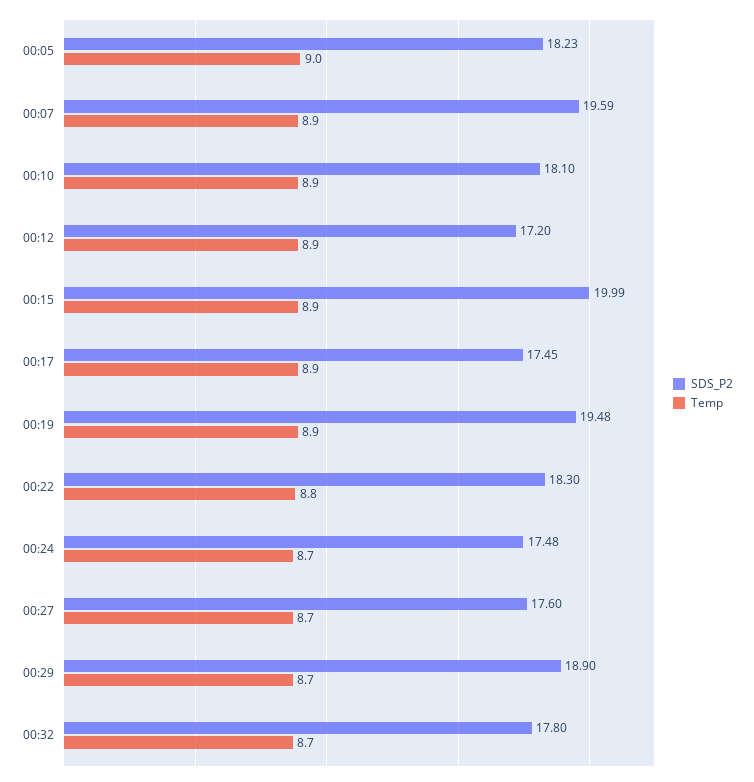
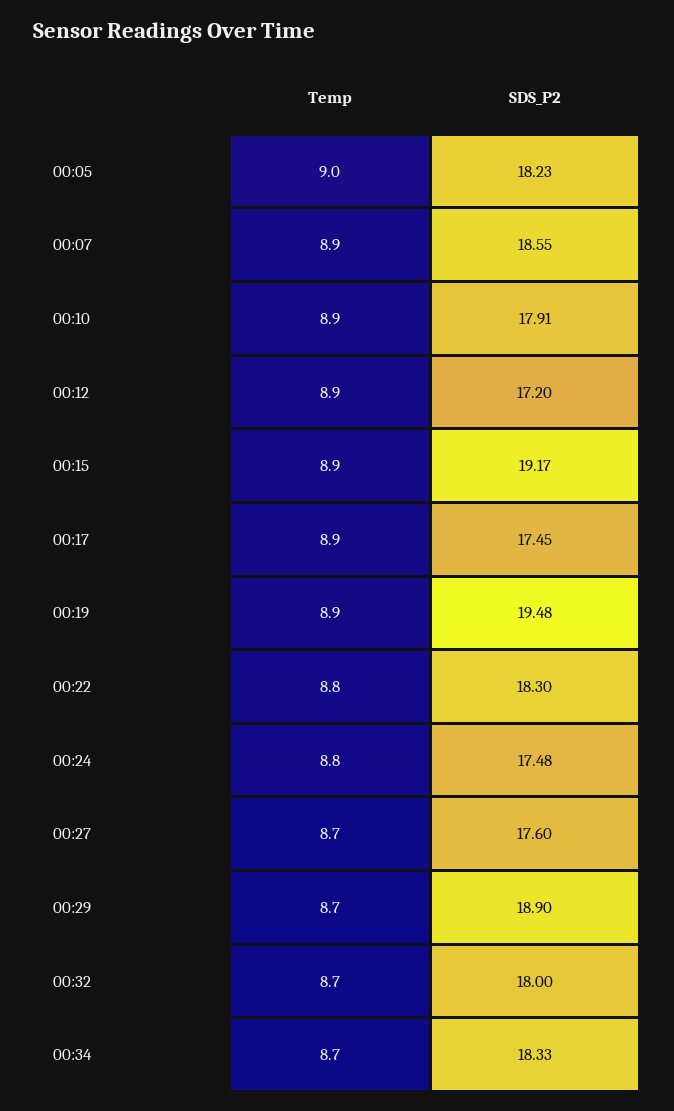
SDS_P2, 00:07: 19.59 -> 18.55
SDS_P2, 00:10: 18.1 -> 17.91
SDS_P2, 00:15: 19.99 -> 19.17
Temp, 00:24: 8.7 -> 8.8
SDS_P2, 00:32: 17.8 -> 18
Temp, 00:34: none -> 8.7
SDS_P2, 00:34: none -> 18.33

